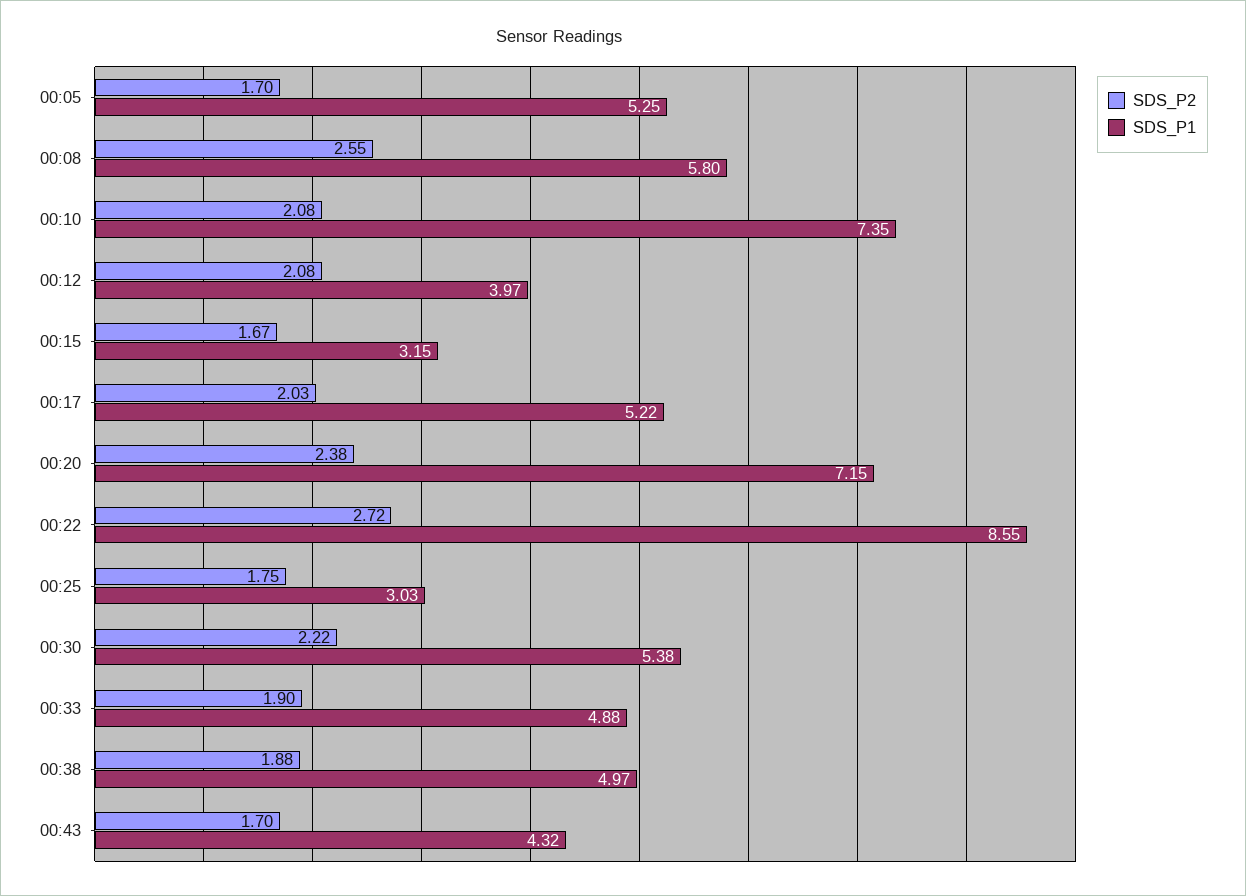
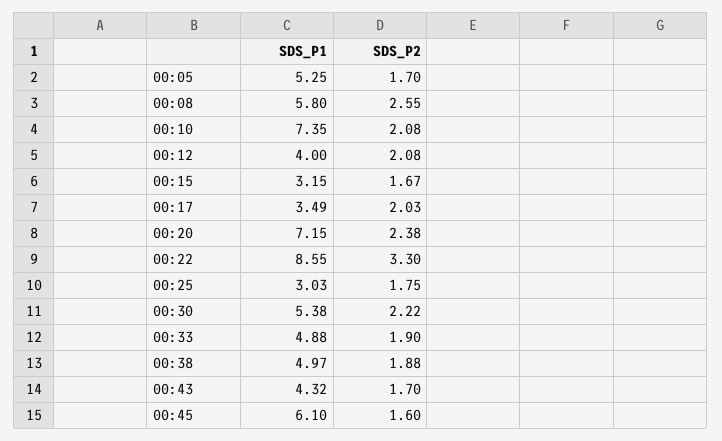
SDS_P1, 00:12: 3.97 -> 4
SDS_P1, 00:17: 5.22 -> 3.49
SDS_P2, 00:22: 2.72 -> 3.3
SDS_P1, 00:45: none -> 6.1
SDS_P2, 00:45: none -> 1.6

